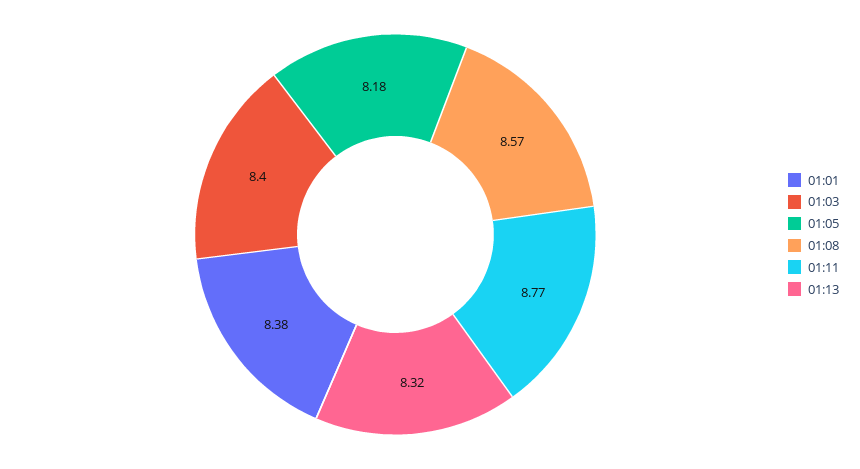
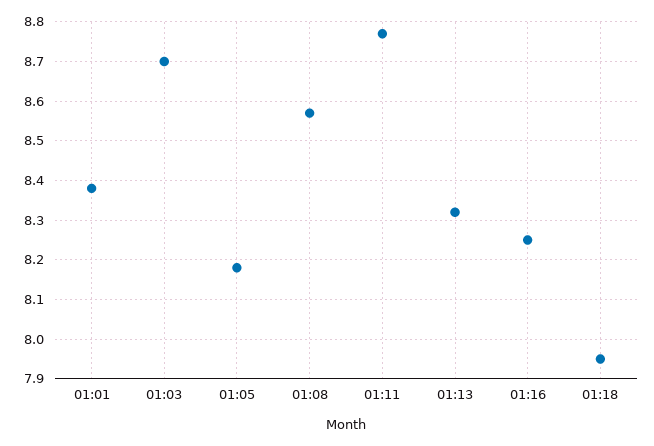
01:03: 8.4 -> 8.7
01:16: none -> 8.25
01:18: none -> 7.95

